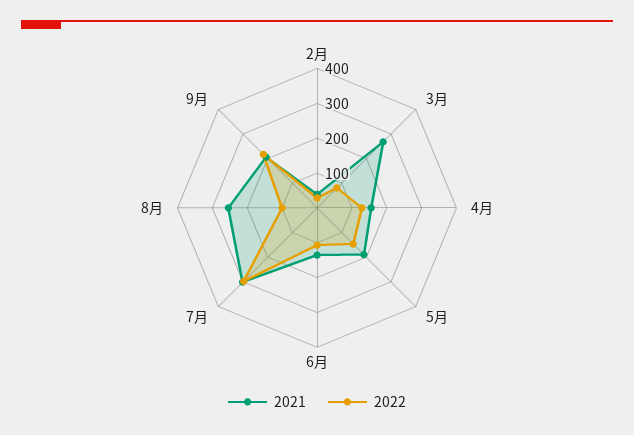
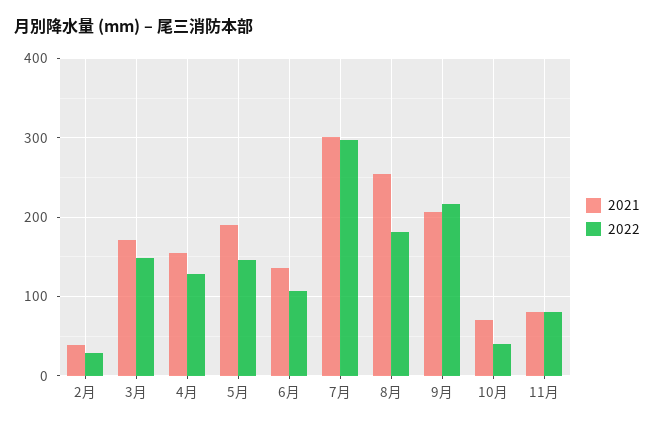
2021, 3月: 275 -> 170
2022, 3月: 75 -> 150
2022, 8月: 100 -> 180
2021, 10月: none -> 70
2022, 10月: none -> 40
2021, 11月: none -> 80
2022, 11月: none -> 80

